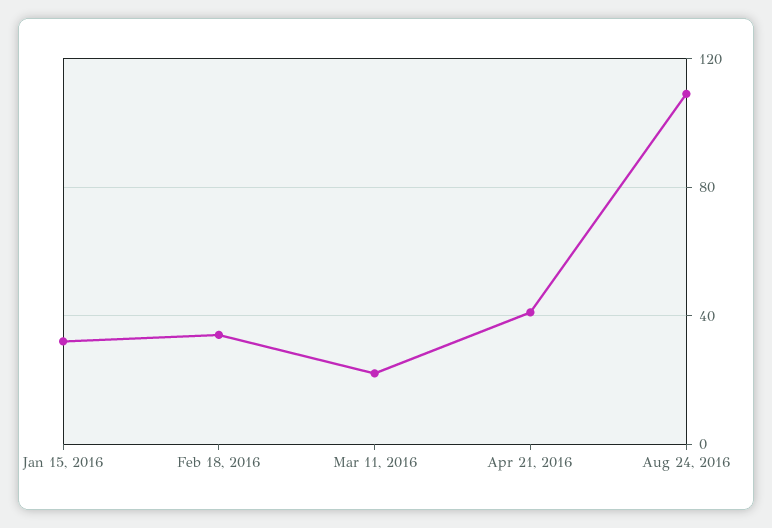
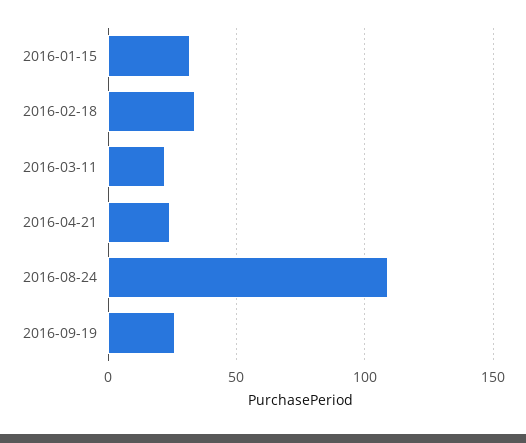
Apr 21, 2016: 40 -> 25
2016-09-19: none -> 25

